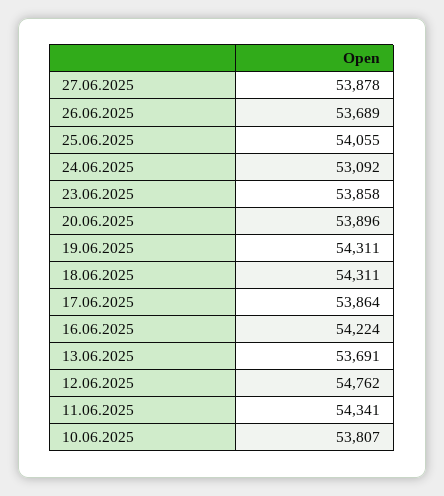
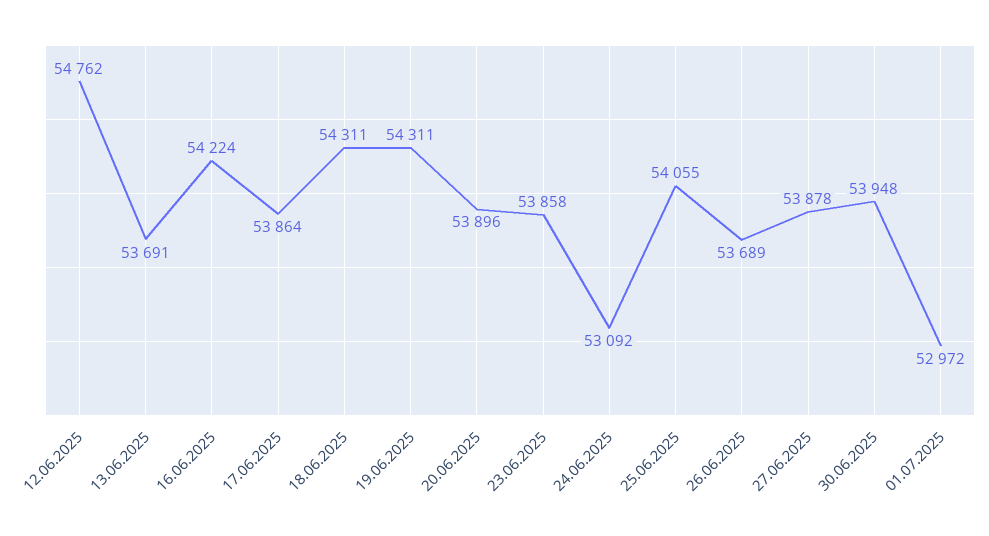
11.06.2025: 54341 -> none
10.06.2025: 53807 -> none
30.06.2025: none -> 53948
01.07.2025: none -> 52972

